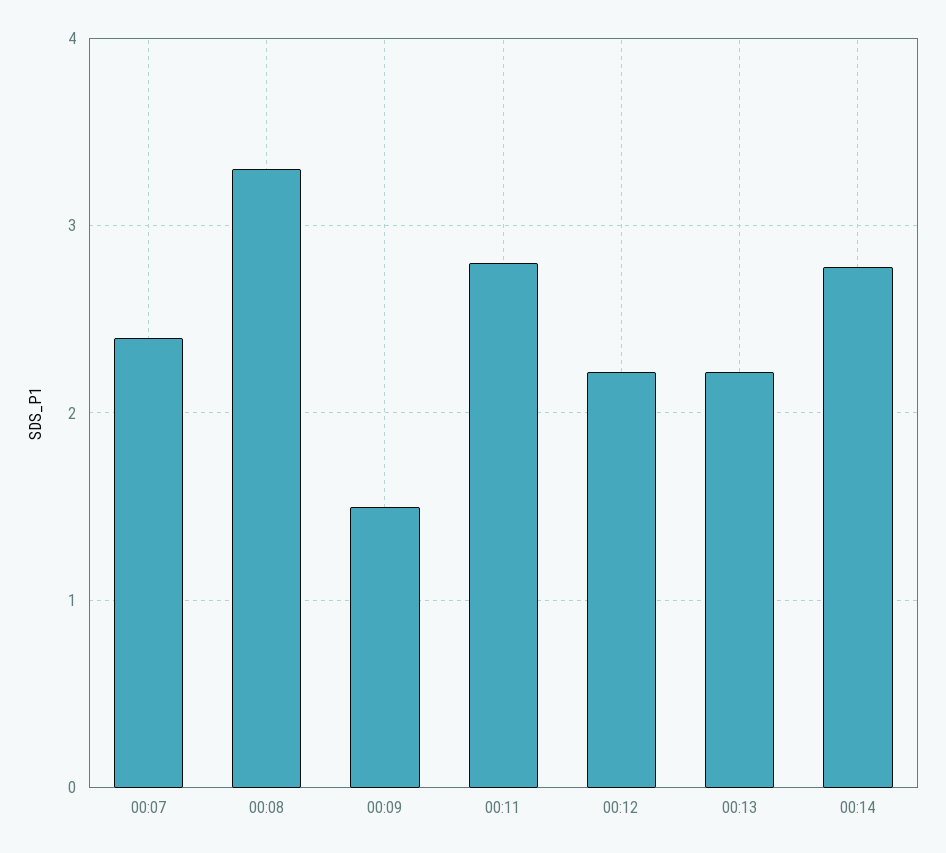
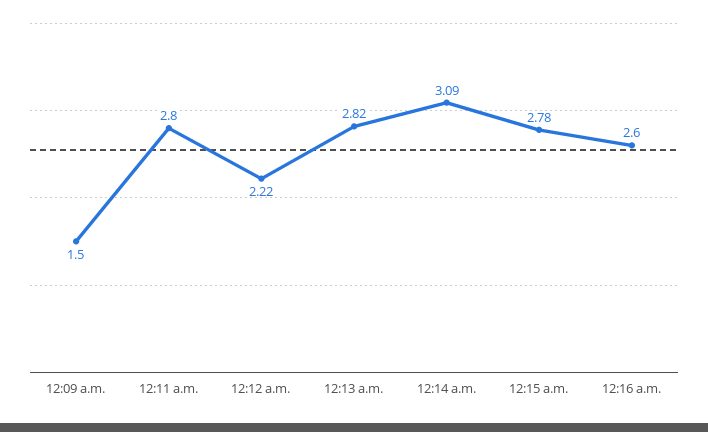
00:07: 2.4 -> none
00:08: 3.3 -> none
00:13: 2.2 -> 2.82
00:14: 2.8 -> 3.09
12:15 a.m.: none -> 2.78
12:16 a.m.: none -> 2.6

